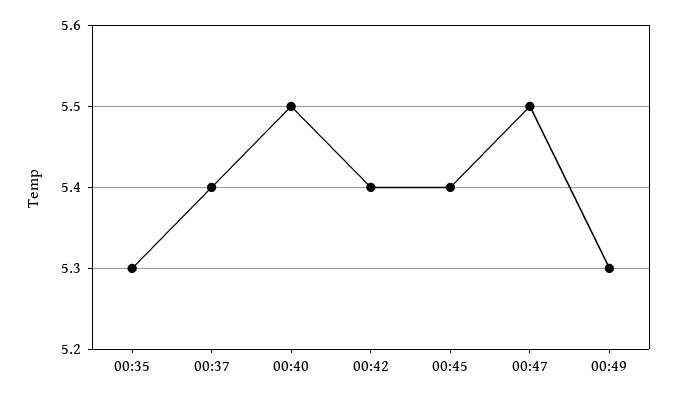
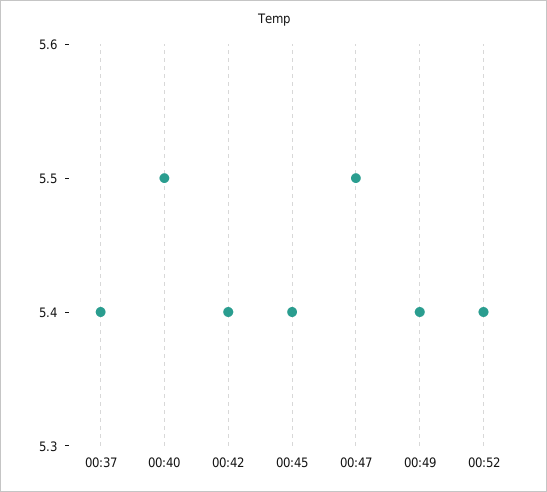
00:35: 5.3 -> none
00:49: 5.3 -> 5.4
00:52: none -> 5.4

